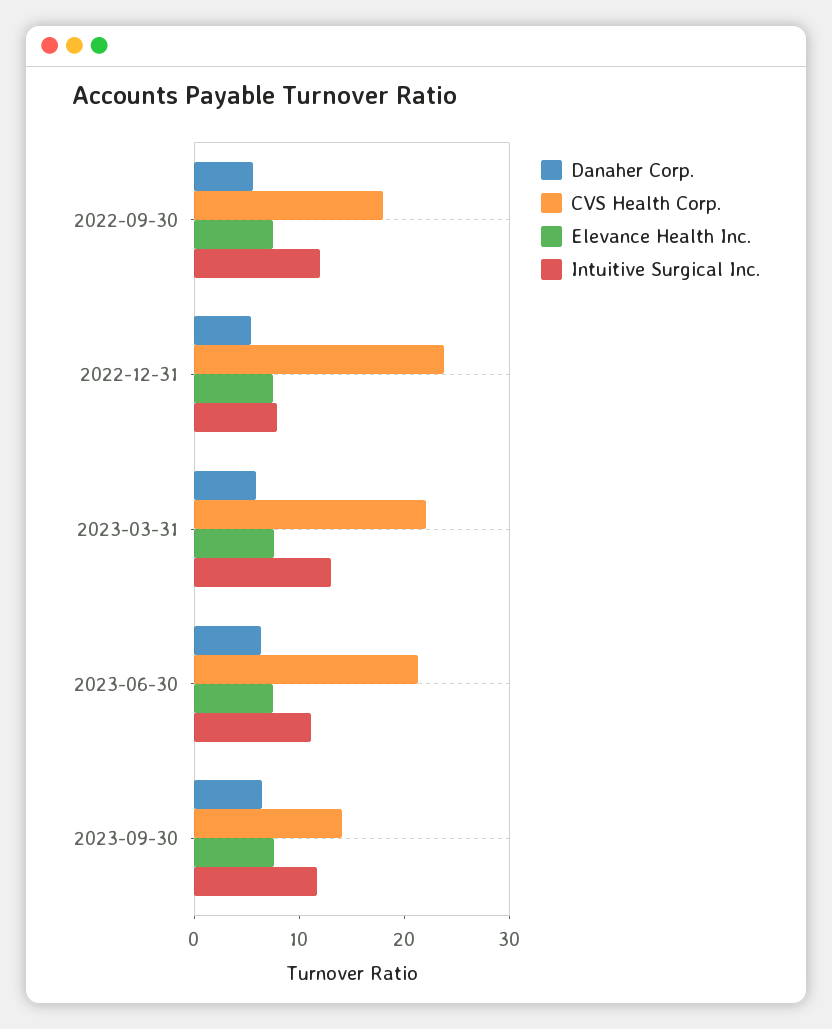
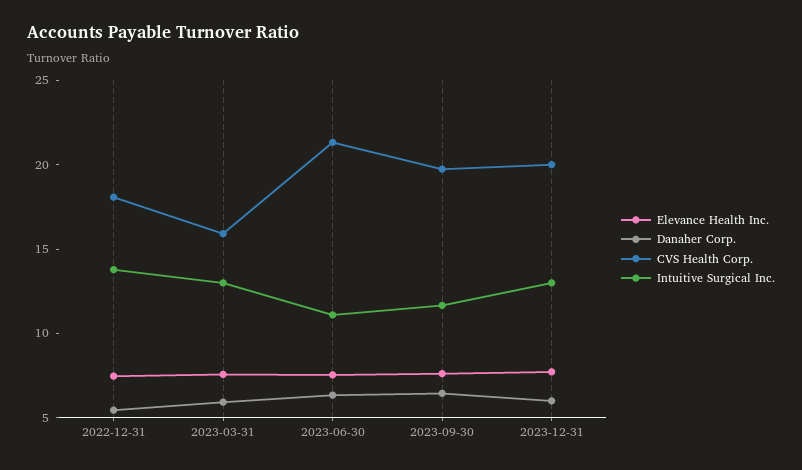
Danaher Corp., 2022-09-30: 6 -> none
CVS Health Corp., 2022-09-30: 18 -> none
Elevance Health Inc., 2022-09-30: 8 -> none
Intuitive Surgical Inc., 2022-09-30: 12 -> none
CVS Health Corp., 2022-12-31: 24 -> 18
Intuitive Surgical Inc., 2022-12-31: 8 -> 14
CVS Health Corp., 2023-03-31: 22 -> 16
CVS Health Corp., 2023-09-30: 14 -> 20
Elevance Health Inc., 2023-12-31: none -> 8
Danaher Corp., 2023-12-31: none -> 6
CVS Health Corp., 2023-12-31: none -> 20
Intuitive Surgical Inc., 2023-12-31: none -> 13

